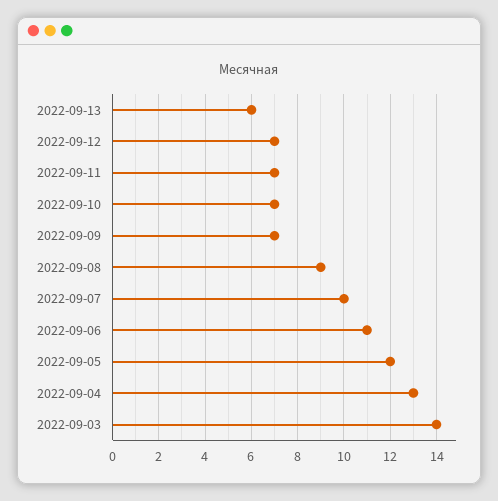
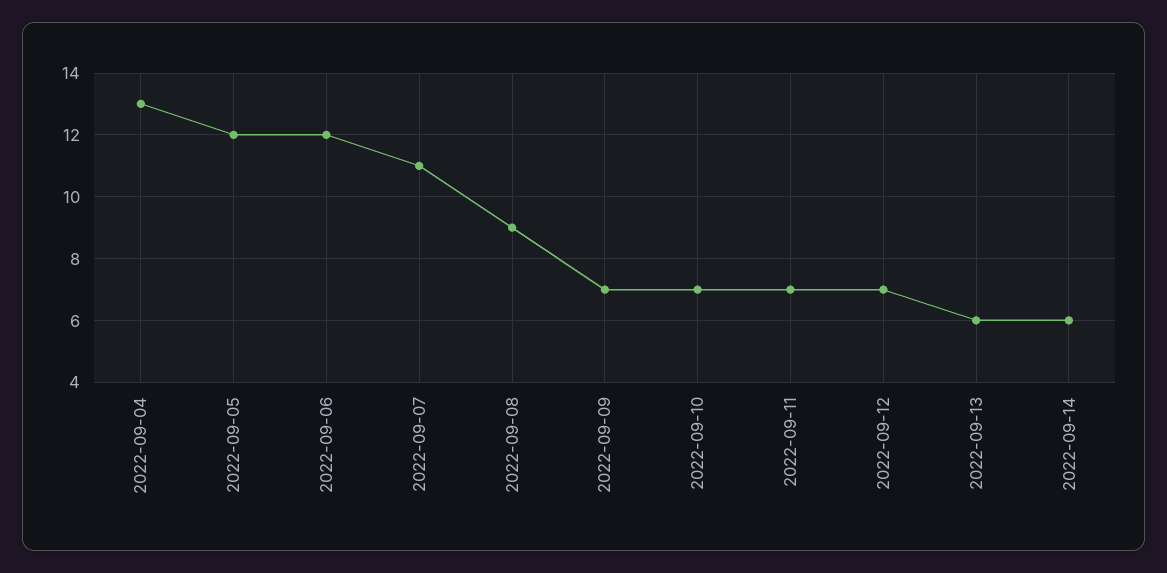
2022-09-07: 10 -> 11
2022-09-06: 11 -> 12
2022-09-03: 14 -> none
2022-09-14: none -> 6

